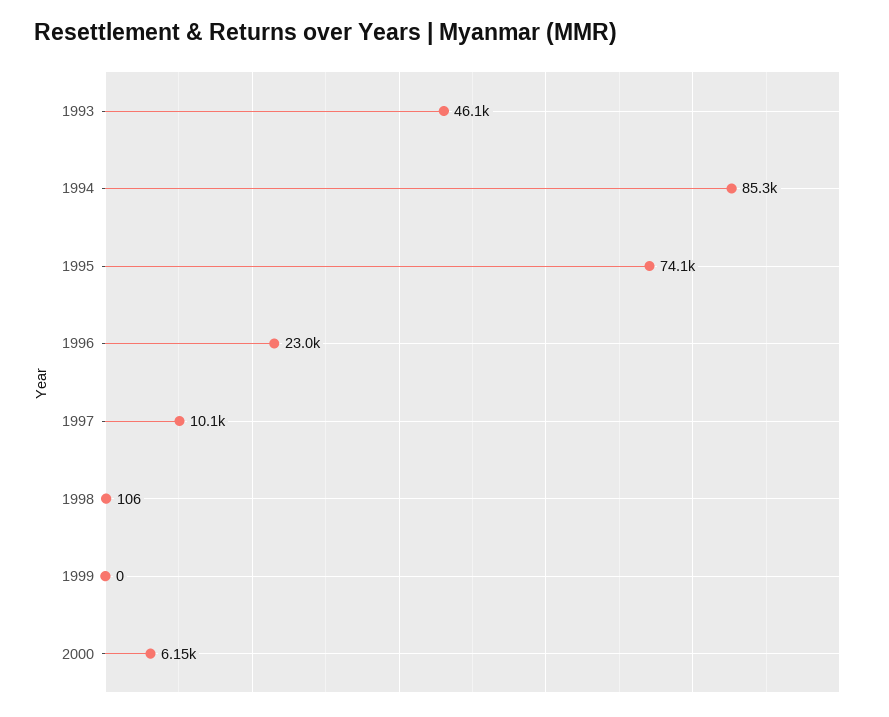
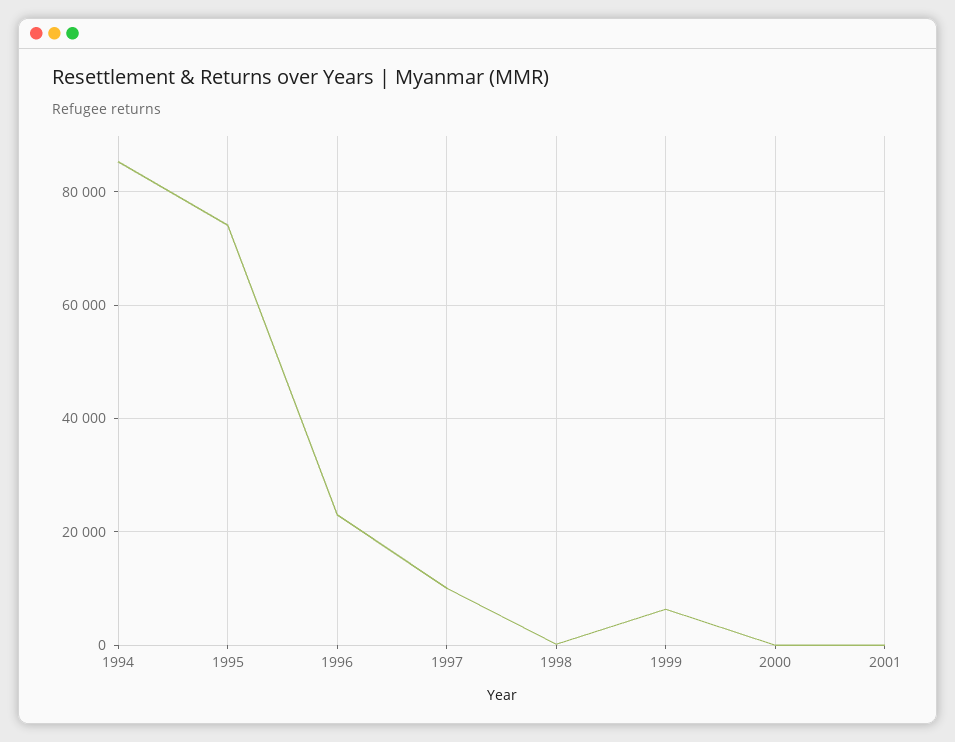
1993: 46100 -> none
1999: 0 -> 6000
2000: 6150 -> 0
2001: none -> 0

